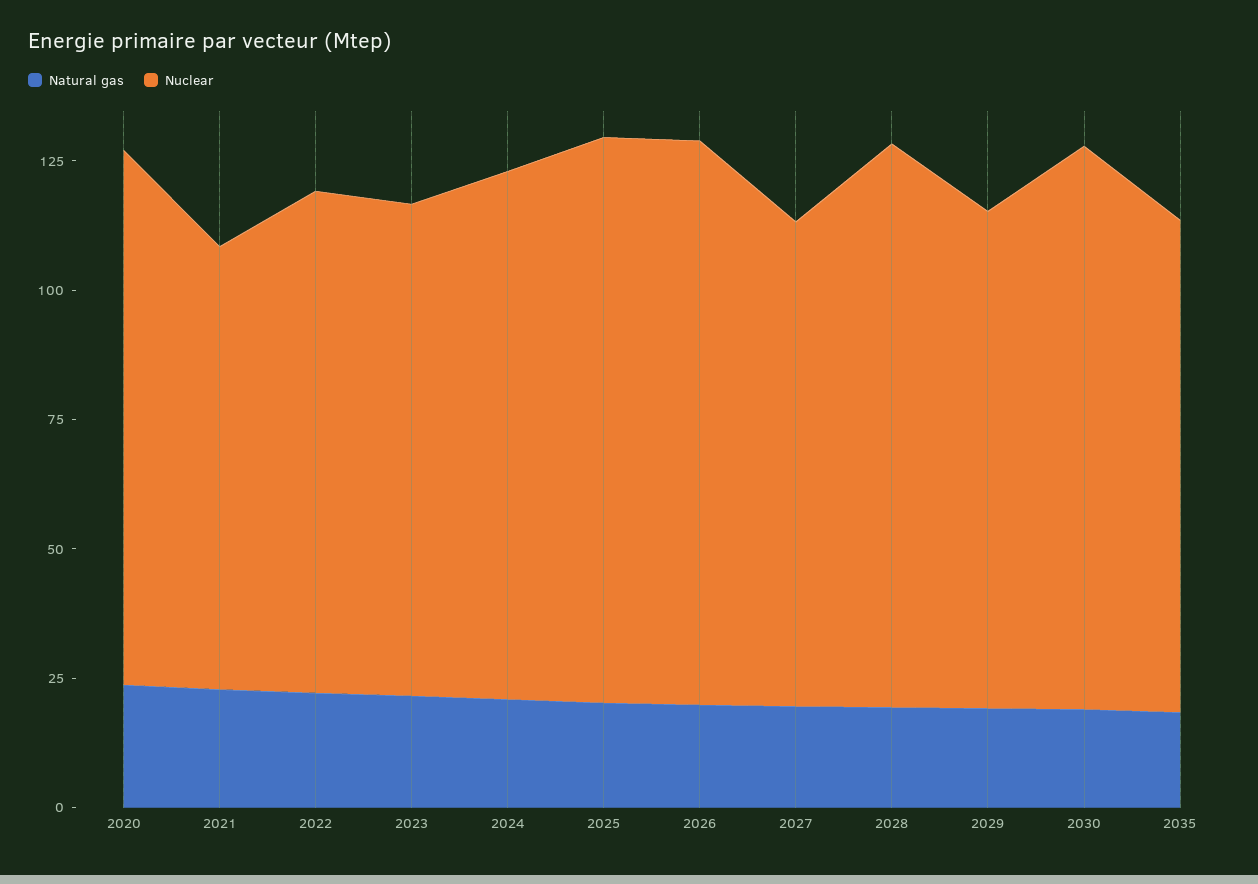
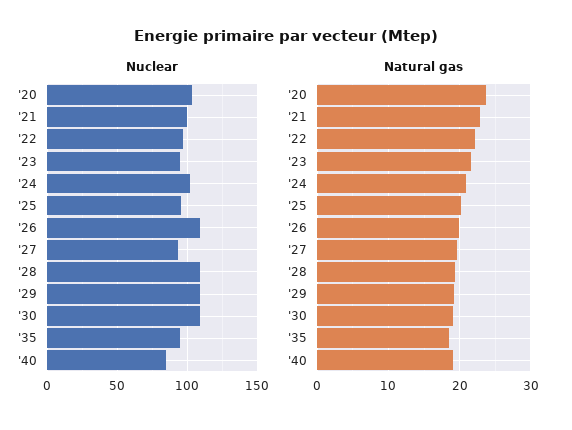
Nuclear, 2021: 85 -> 100
Nuclear, 2025: 110 -> 95
Nuclear, 2029: 95 -> 110
Nuclear, '40: none -> 85
Natural gas, '40: none -> 19

